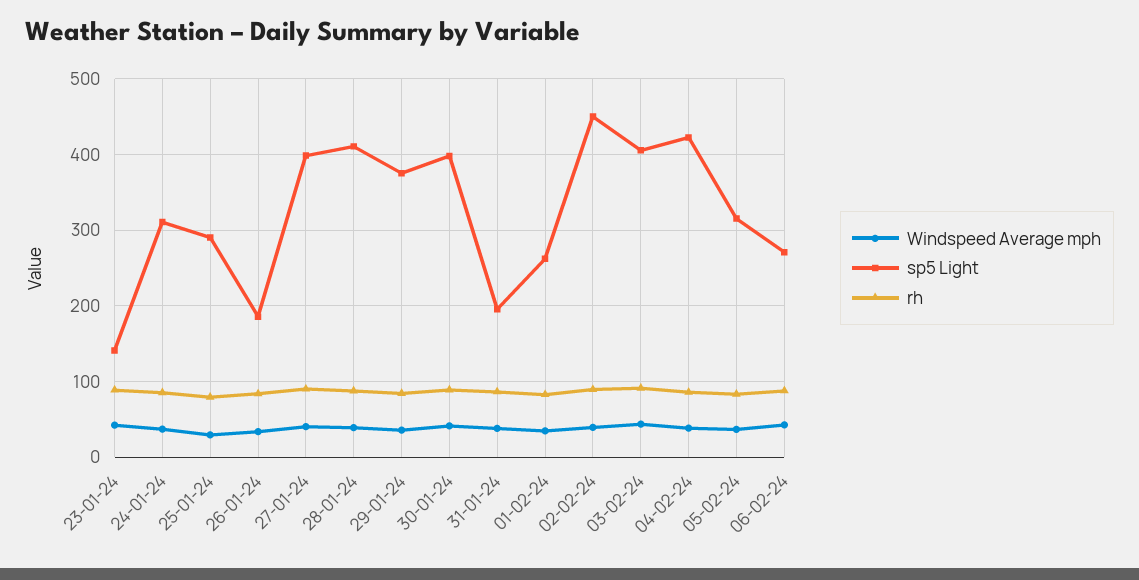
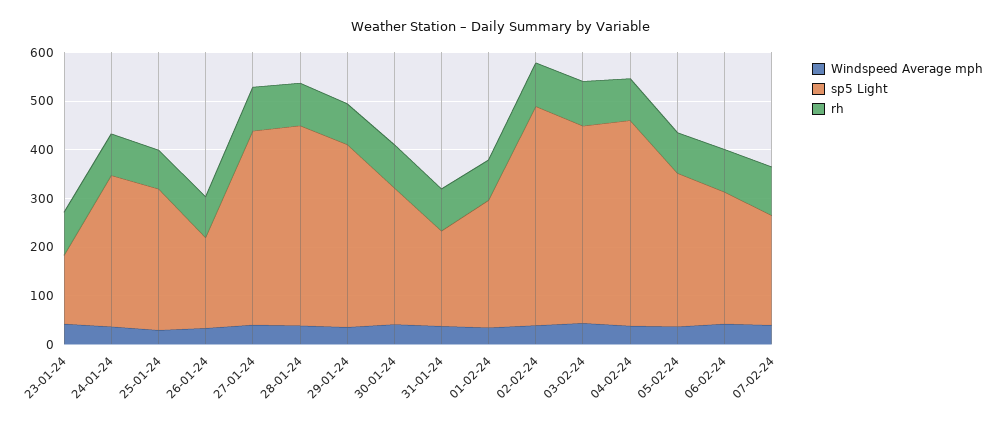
sp5 Light, 30-01-24: 400 -> 280
Windspeed Average mph, 07-02-24: none -> 40
sp5 Light, 07-02-24: none -> 220
rh, 07-02-24: none -> 100

